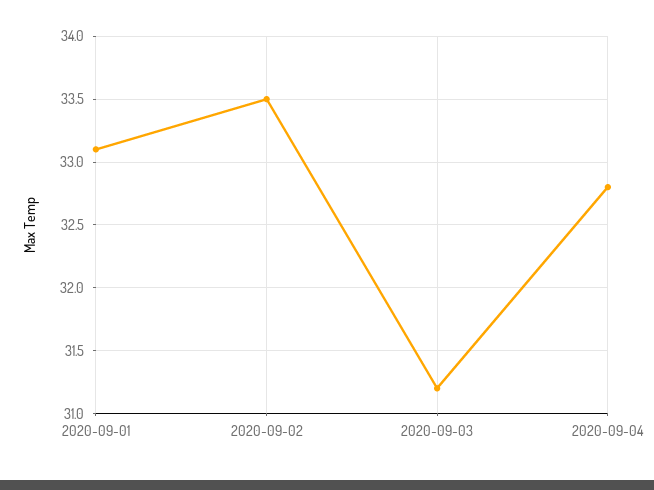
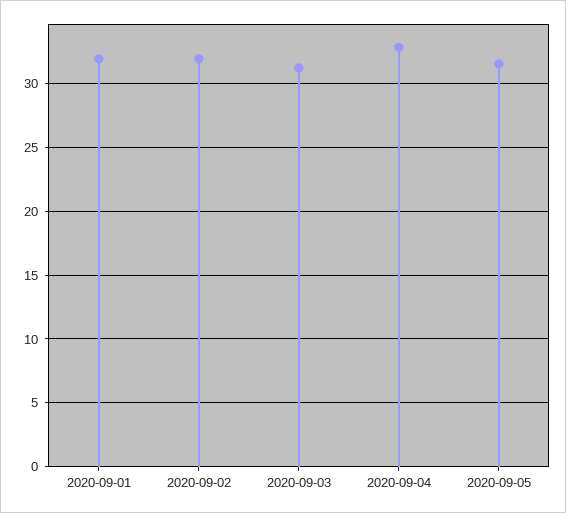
2020-09-01: 33.1 -> 32
2020-09-02: 33.5 -> 32
2020-09-05: none -> 31.5

